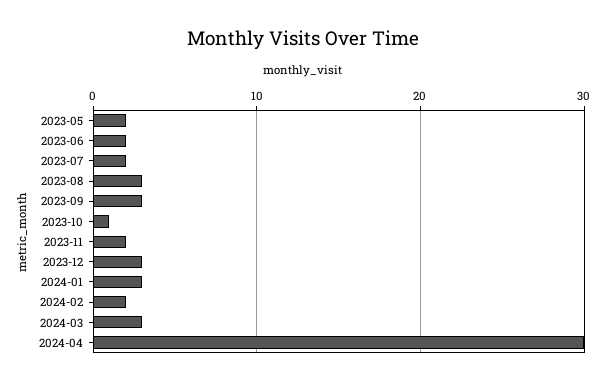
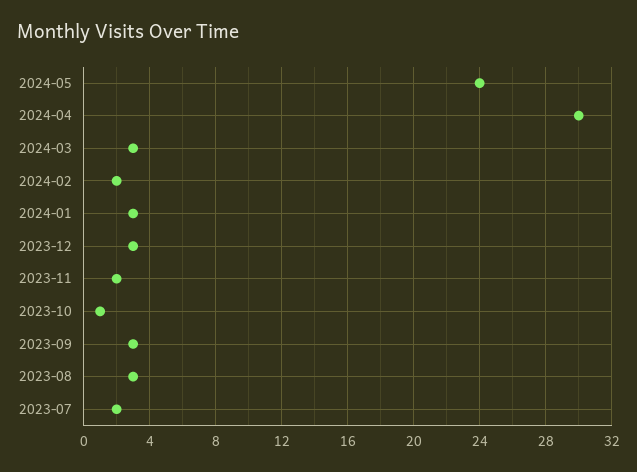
2023-05: 2 -> none
2023-06: 2 -> none
2024-05: none -> 24

